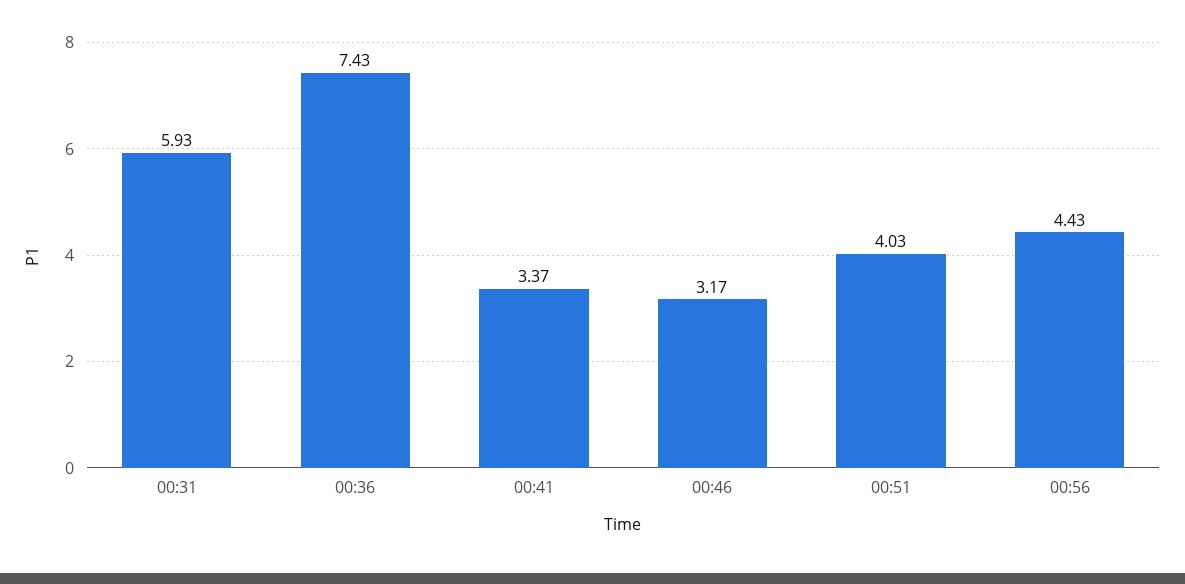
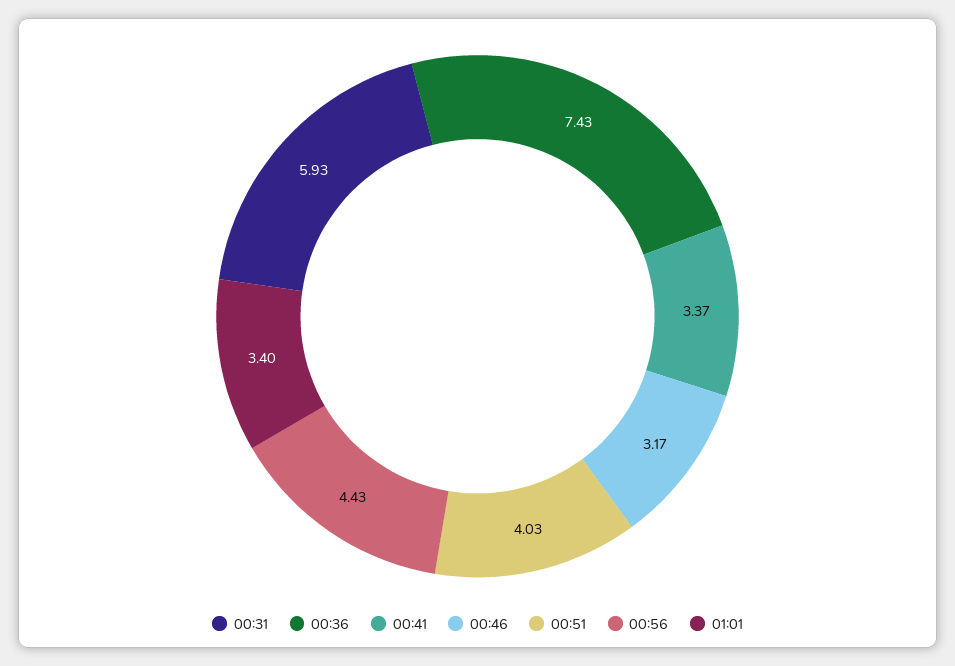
01:01: none -> 3.4

